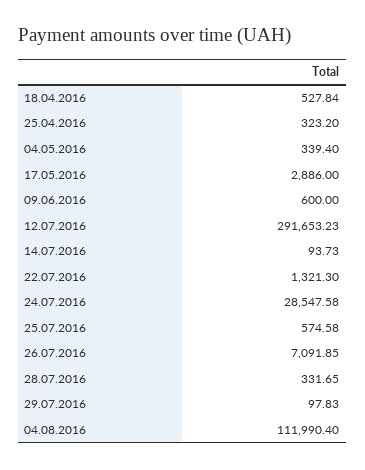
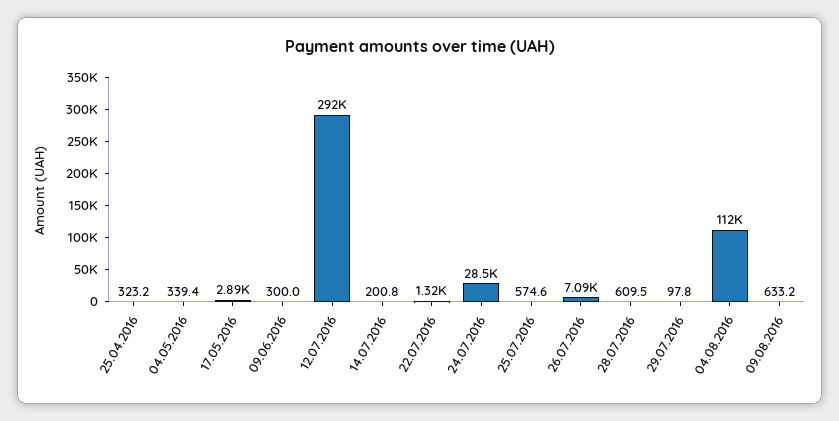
18.04.2016: 527.84 -> none
09.06.2016: 600 -> 300
14.07.2016: 93.73 -> 200.8
28.07.2016: 331.65 -> 609.5
09.08.2016: none -> 633.2

